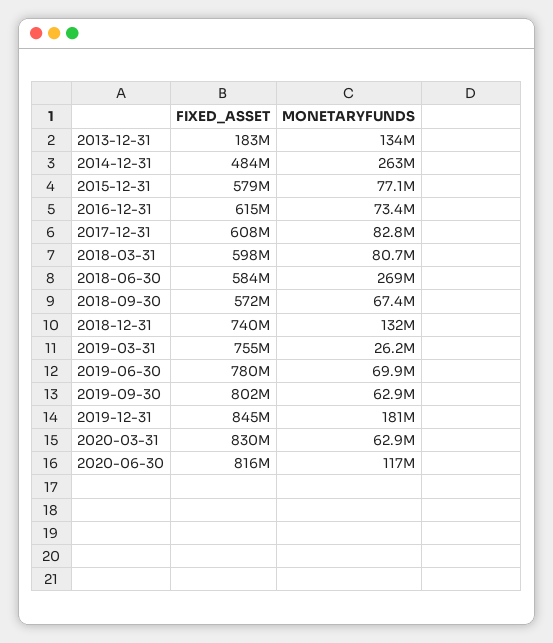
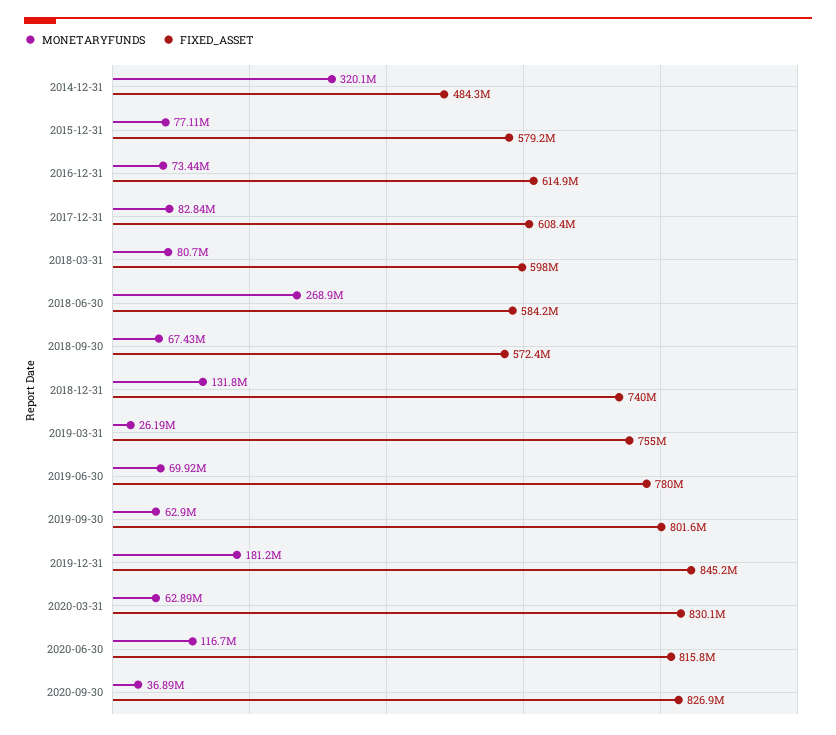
FIXED_ASSET, 2013-12-31: 183000000 -> none
MONETARYFUNDS, 2013-12-31: 134000000 -> none
MONETARYFUNDS, 2014-12-31: 263000000 -> 320100000
MONETARYFUNDS, 2020-09-30: none -> 36890000
FIXED_ASSET, 2020-09-30: none -> 826900000

